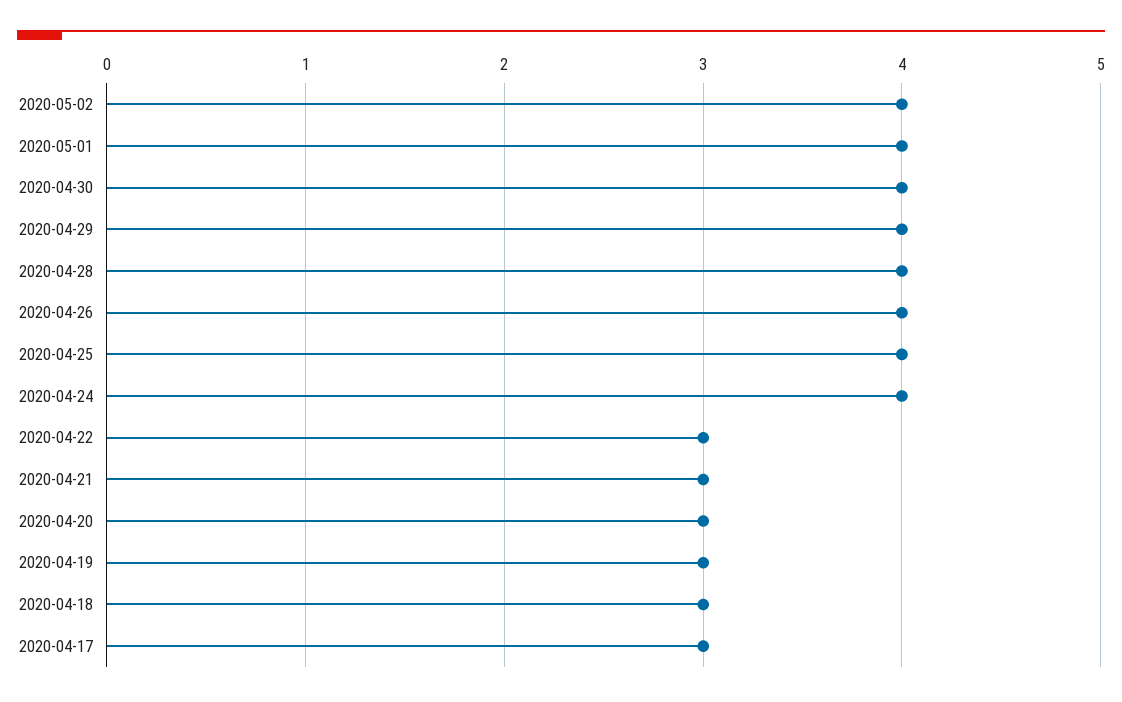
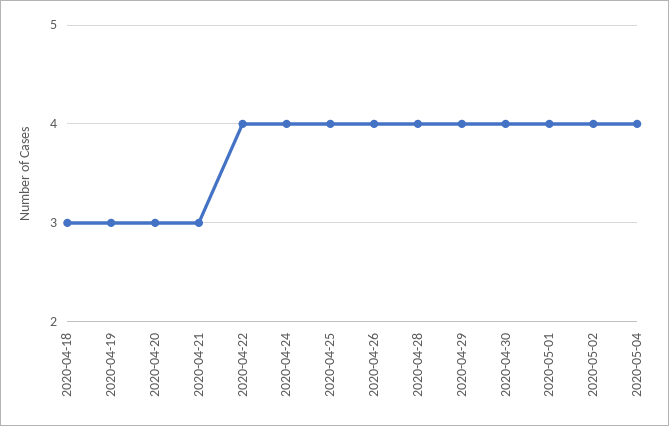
2020-04-22: 3 -> 4
2020-04-17: 3 -> none
2020-05-04: none -> 4

